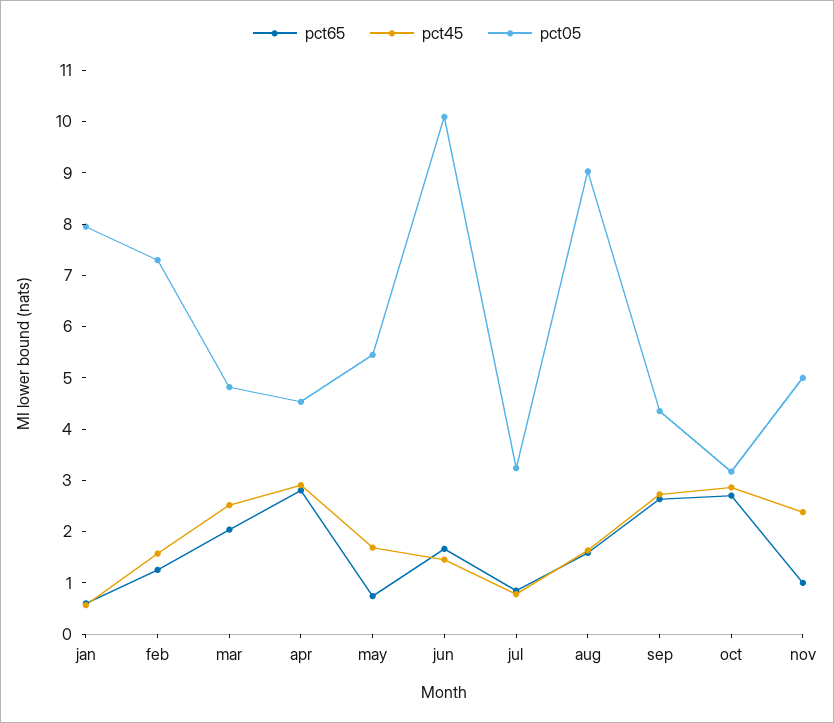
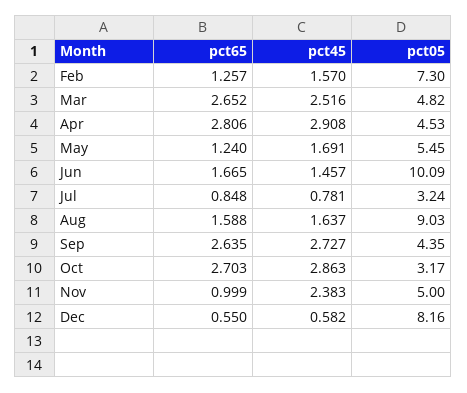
pct65, jan: 0.6 -> none
pct45, jan: 0.6 -> none
pct05, jan: 8 -> none
pct65, mar: 2 -> 2.652
pct65, may: 0.8 -> 1.24
pct65, Dec: none -> 0.55
pct45, Dec: none -> 0.582
pct05, Dec: none -> 8.16

